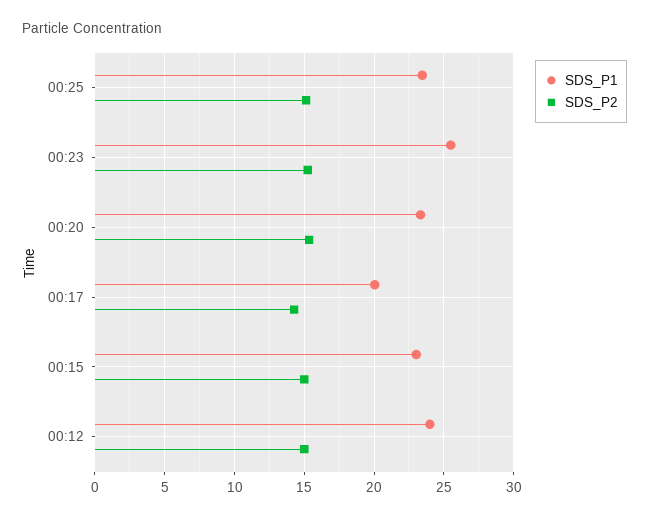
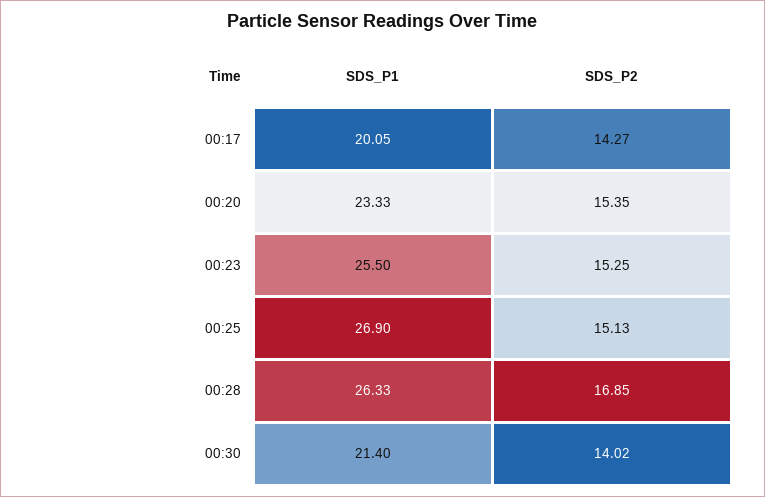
SDS_P1, 00:25: 23.5 -> 26.9
SDS_P1, 00:15: 23 -> none
SDS_P2, 00:15: 15 -> none
SDS_P1, 00:12: 24 -> none
SDS_P2, 00:12: 15 -> none
SDS_P1, 00:28: none -> 26.33
SDS_P2, 00:28: none -> 16.85
SDS_P1, 00:30: none -> 21.4
SDS_P2, 00:30: none -> 14.02

